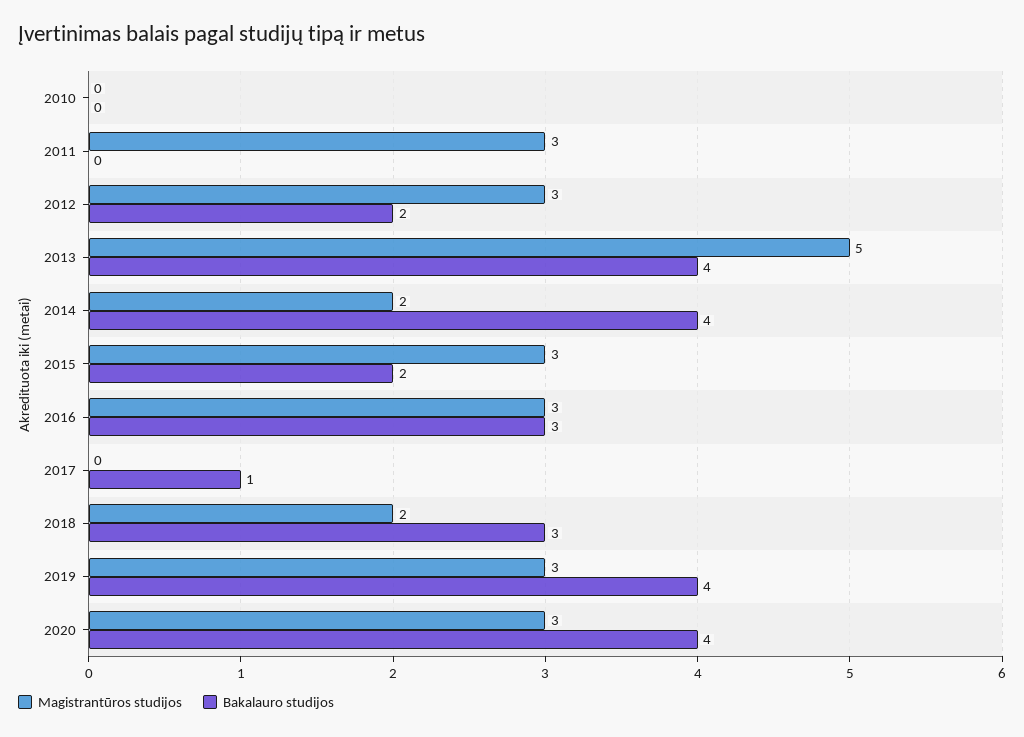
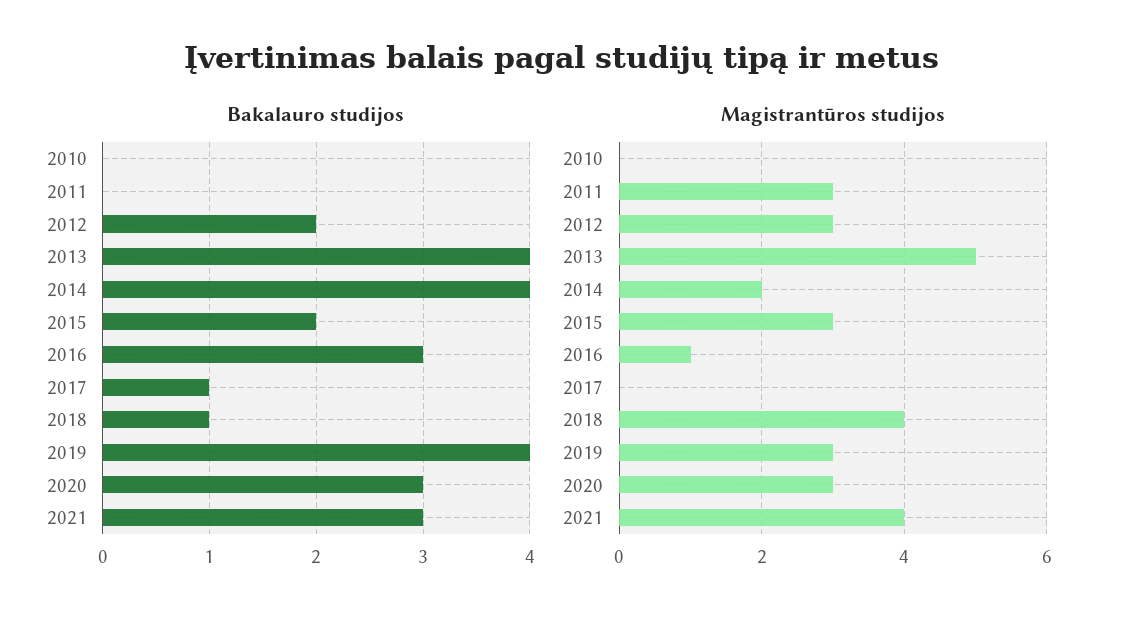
Magistrantūros studijos, 2016: 3 -> 1
Magistrantūros studijos, 2018: 2 -> 4
Bakalauro studijos, 2018: 3 -> 1
Bakalauro studijos, 2020: 4 -> 3
Bakalauro studijos, 2021: none -> 3
Magistrantūros studijos, 2021: none -> 4

